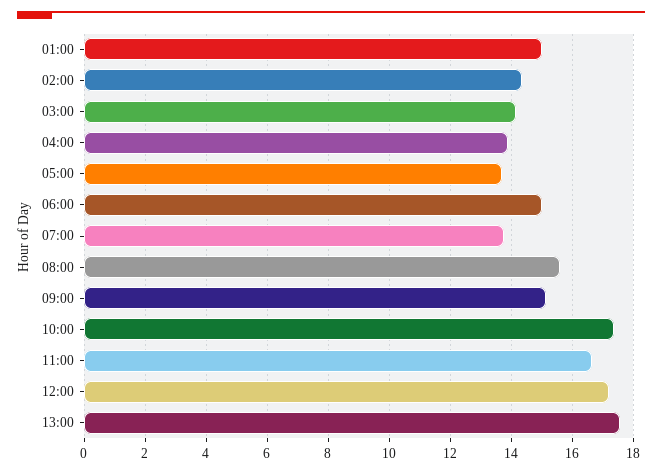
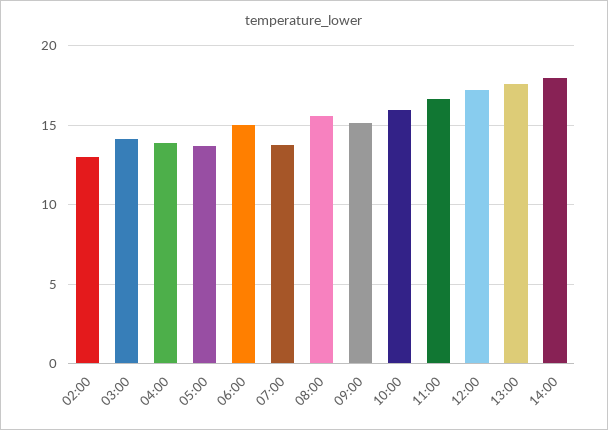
01:00: 15 -> none
02:00: 14.4 -> 13
10:00: 17.4 -> 16
14:00: none -> 18

